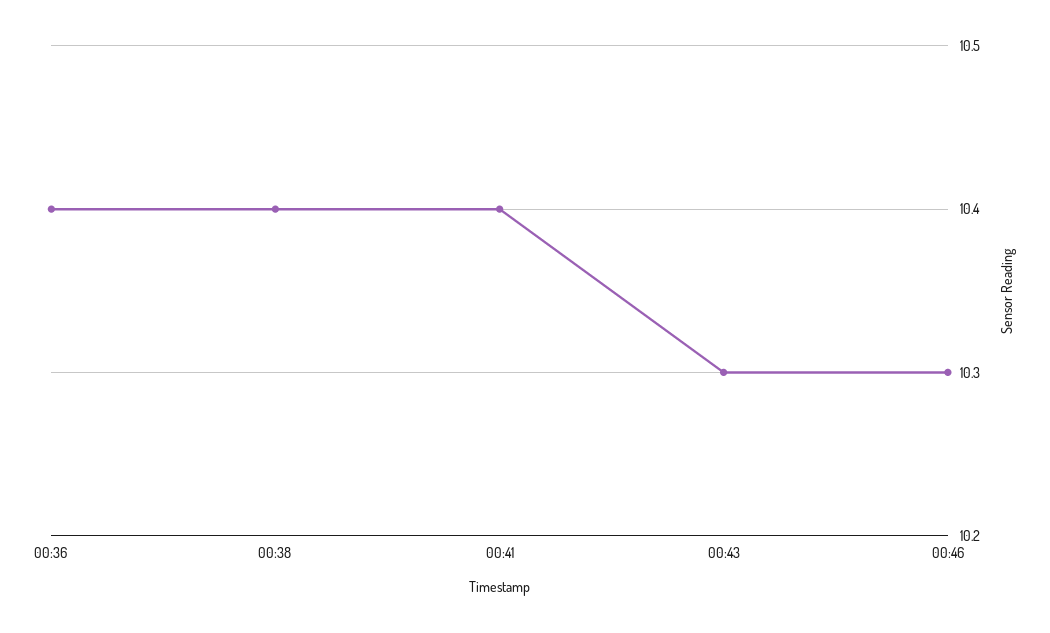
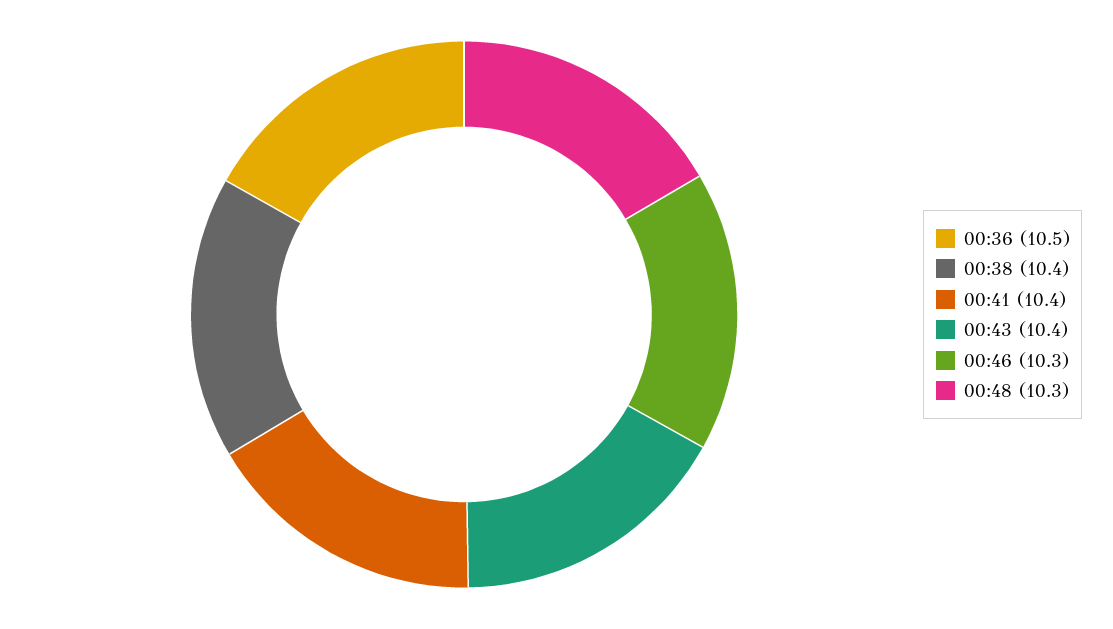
00:36: 10.4 -> 10.5
00:43: 10.3 -> 10.4
00:48: none -> 10.3

